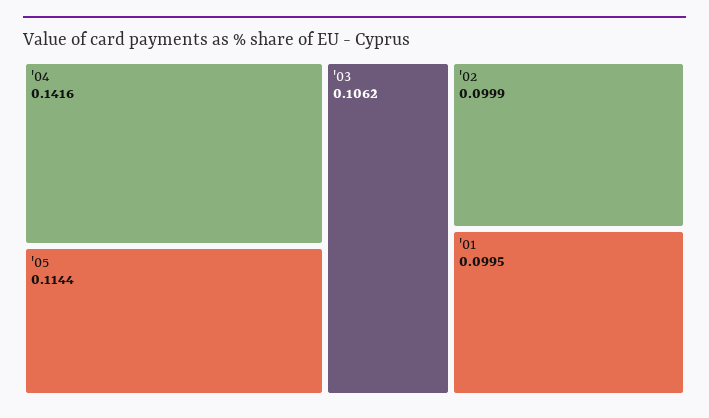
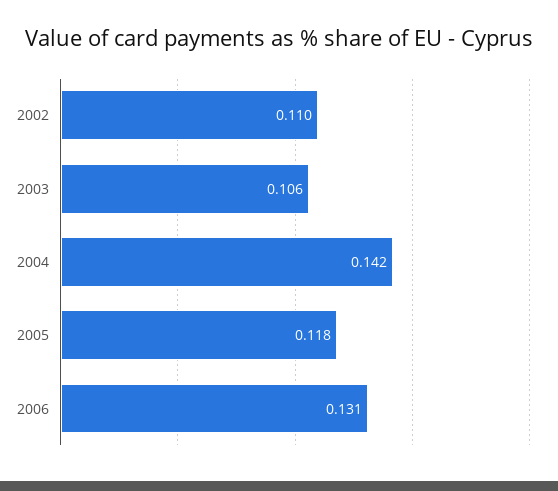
'05: 0.1144 -> 0.118
'02: 0.0999 -> 0.11
'01: 0.0995 -> none
2006: none -> 0.131

